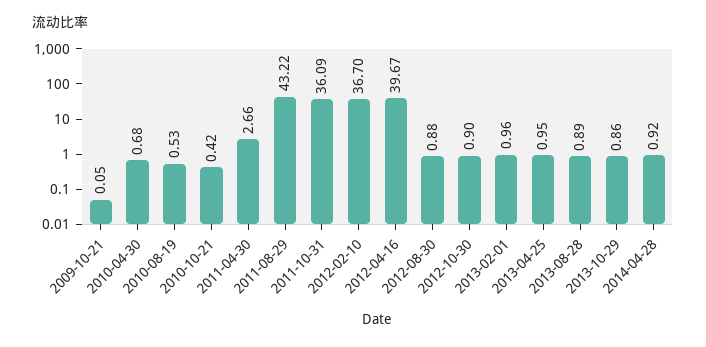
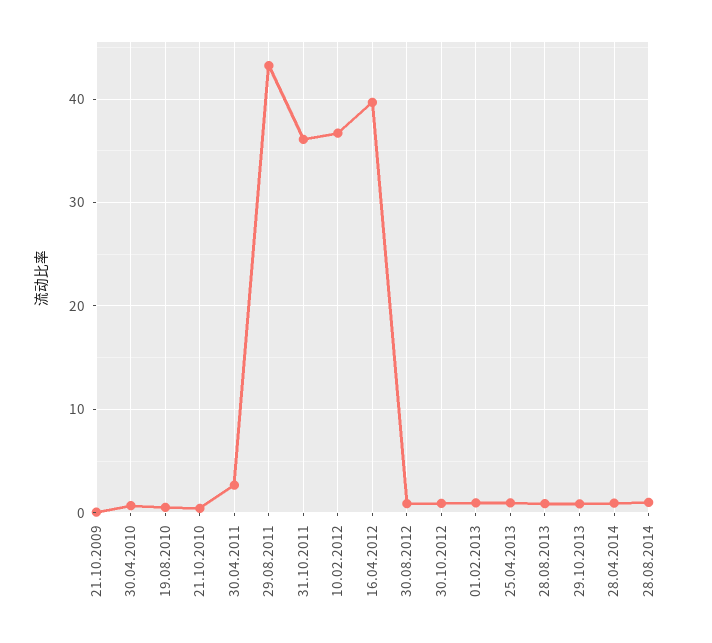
28.08.2014: none -> 1

